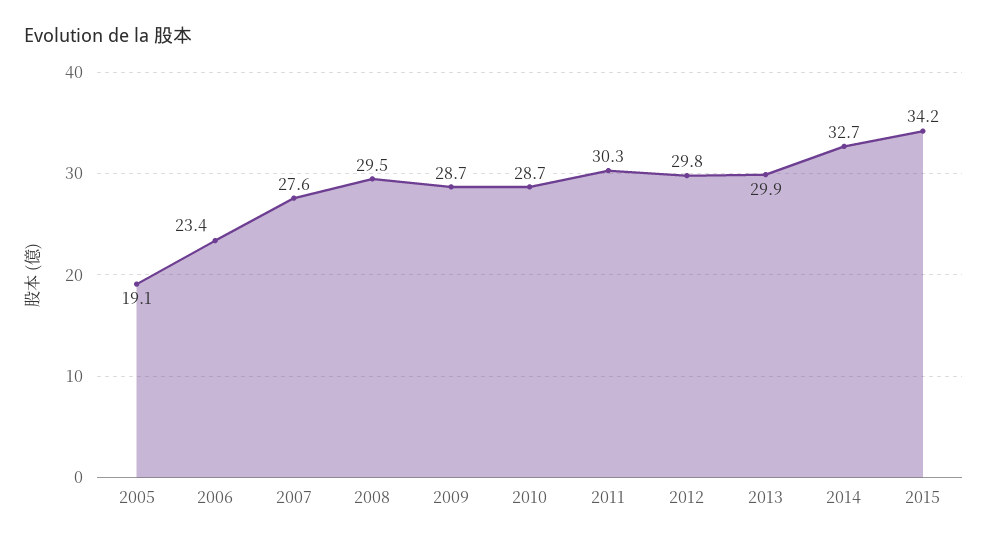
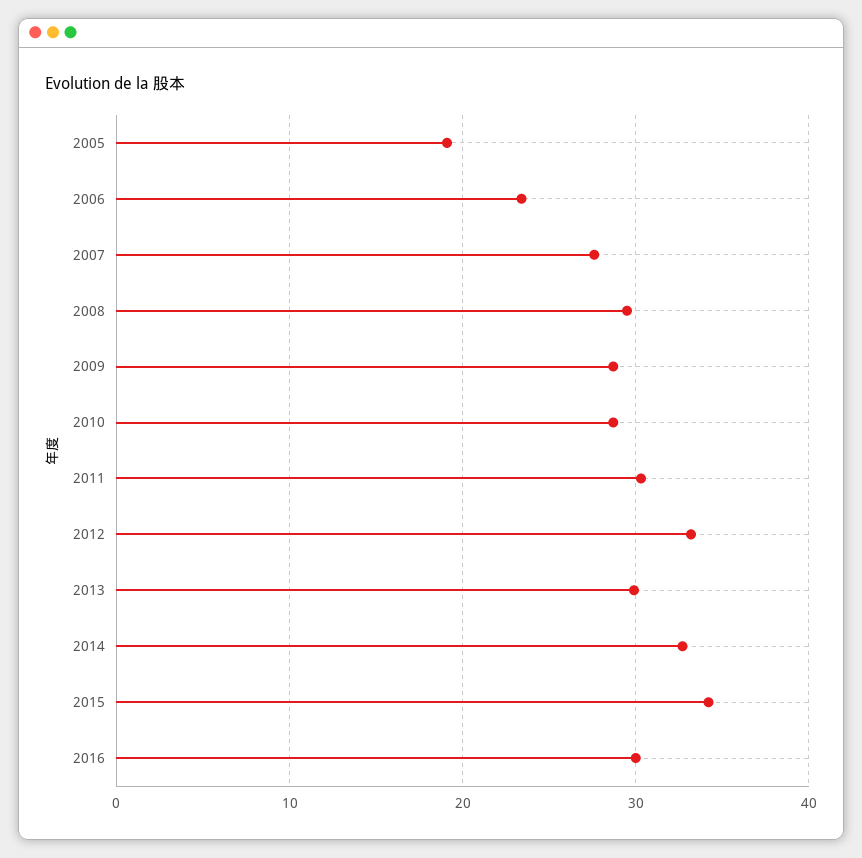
2012: 29.8 -> 33
2016: none -> 30

